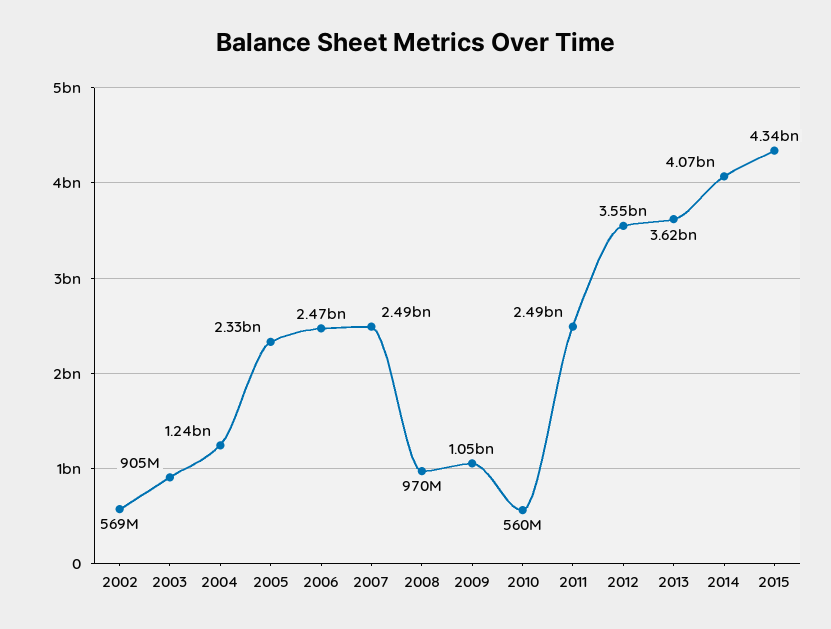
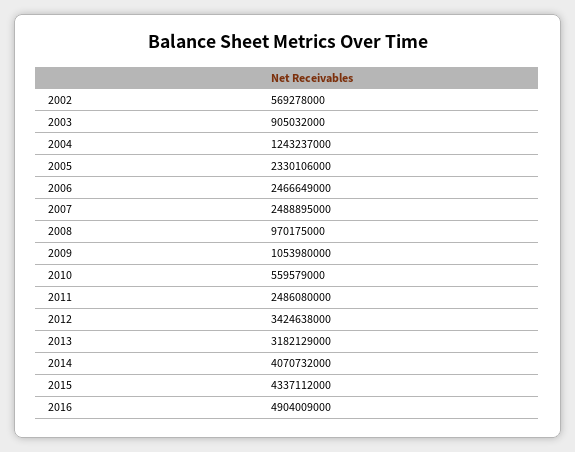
2012: 3550000000 -> 3424638000
2013: 3620000000 -> 3182129000
2016: none -> 4904009000

